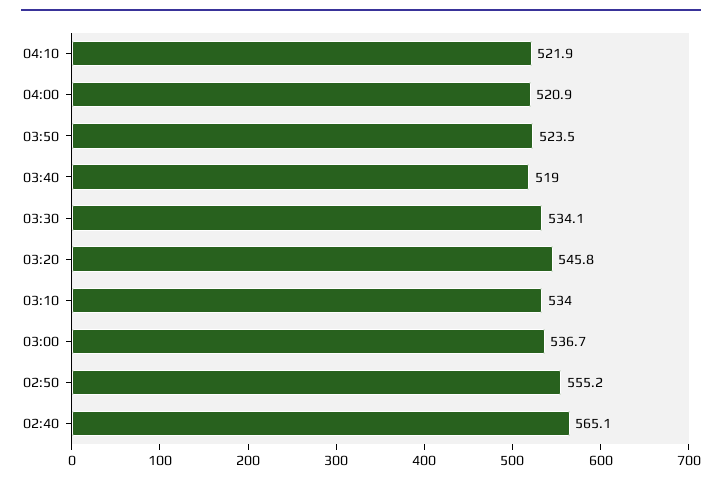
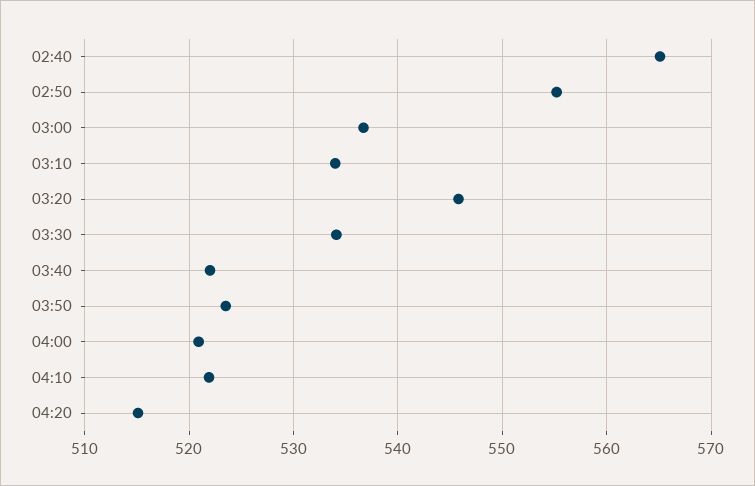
03:40: 519 -> 522
04:20: none -> 515

